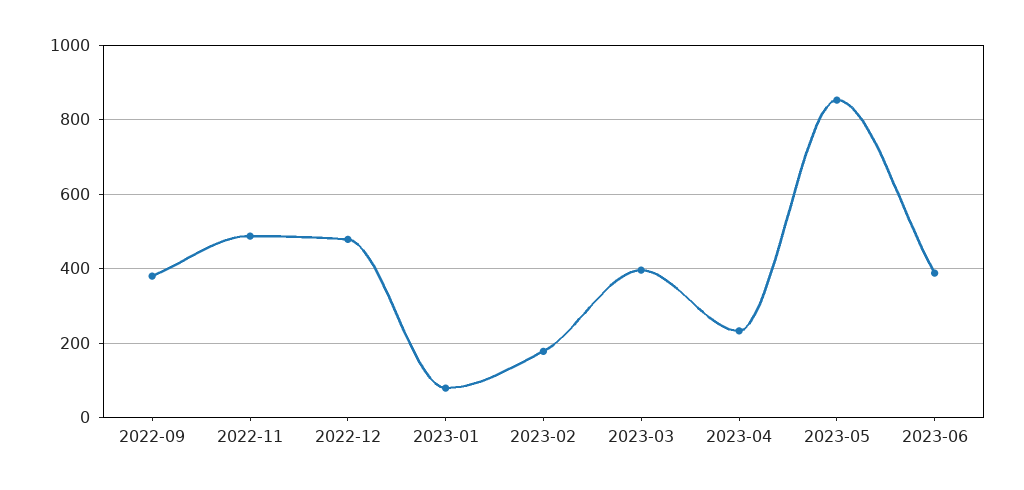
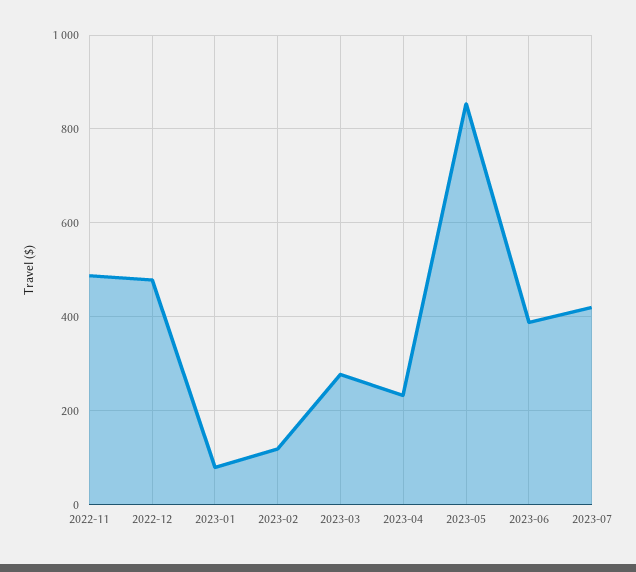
2022-09: 380 -> none
2023-02: 180 -> 120
2023-03: 400 -> 280
2023-07: none -> 420

